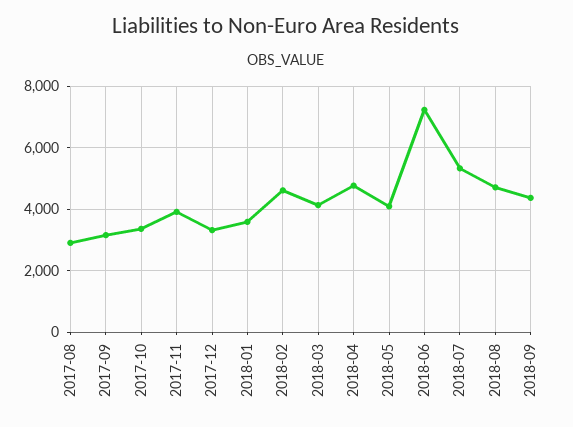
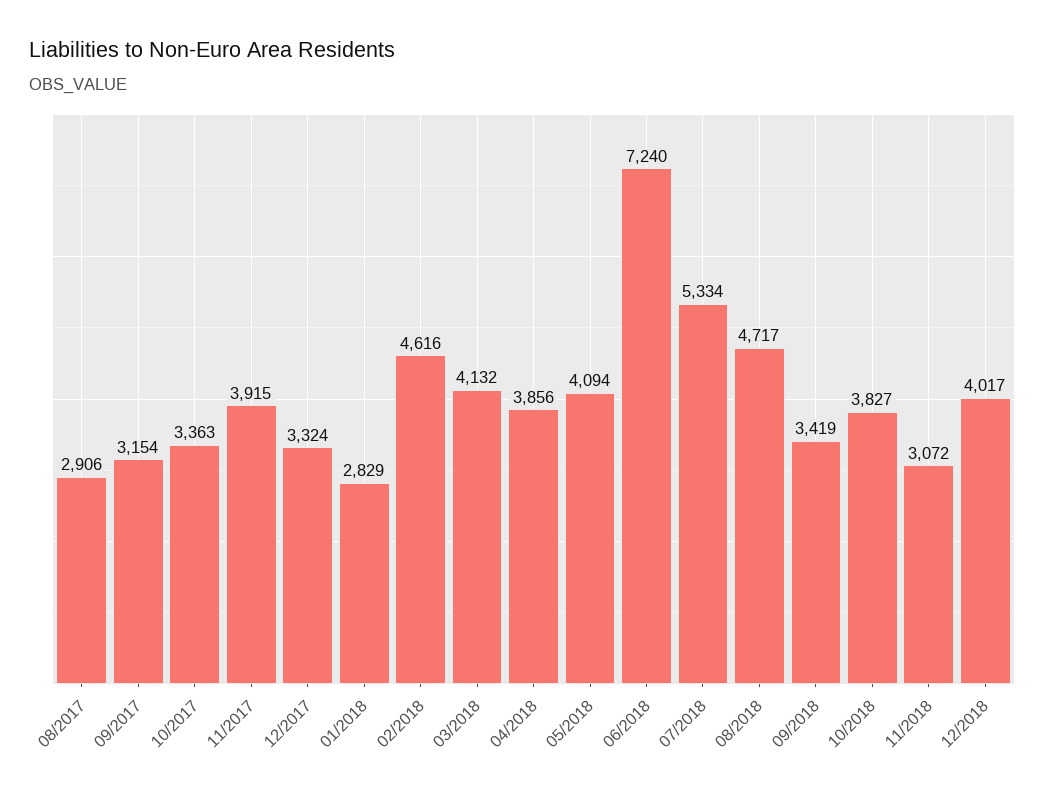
2018-01: 3600 -> 2829
2018-04: 4800 -> 3856
2018-09: 4400 -> 3419
10/2018: none -> 3827
11/2018: none -> 3072
12/2018: none -> 4017

